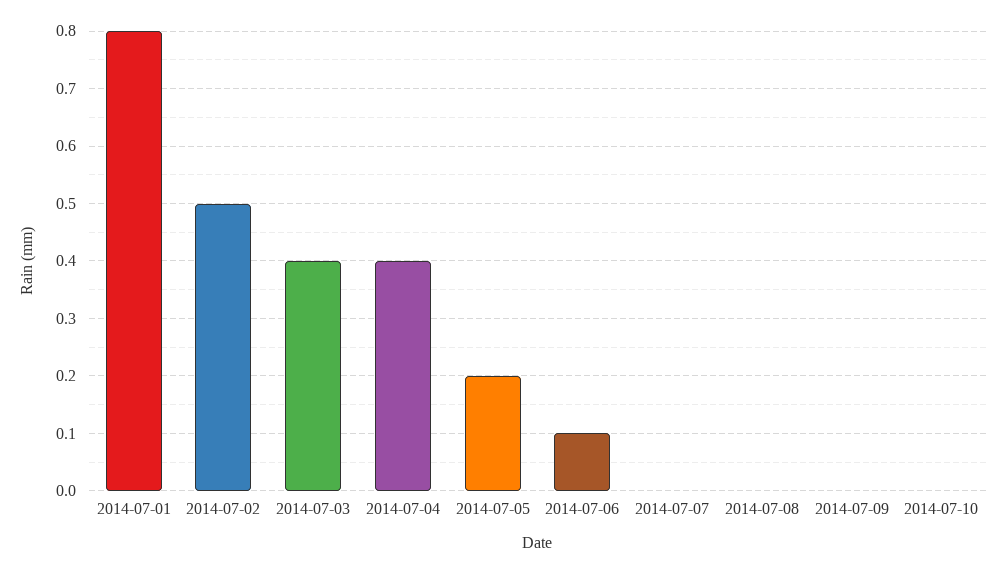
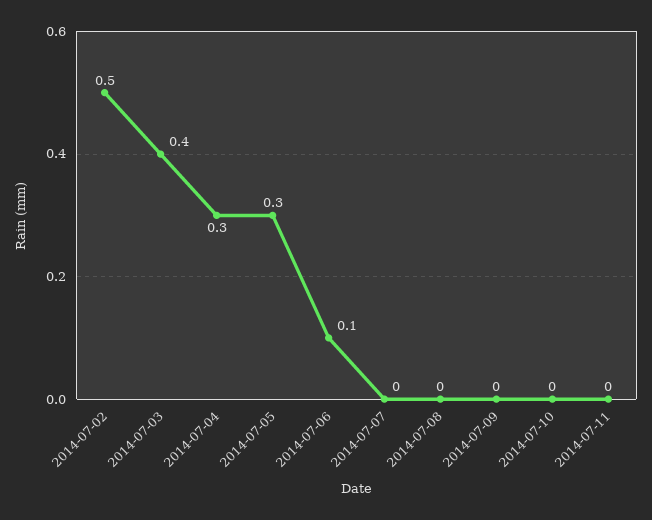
2014-07-01: 0.8 -> none
2014-07-04: 0.4 -> 0.3
2014-07-05: 0.2 -> 0.3
2014-07-11: none -> 0

